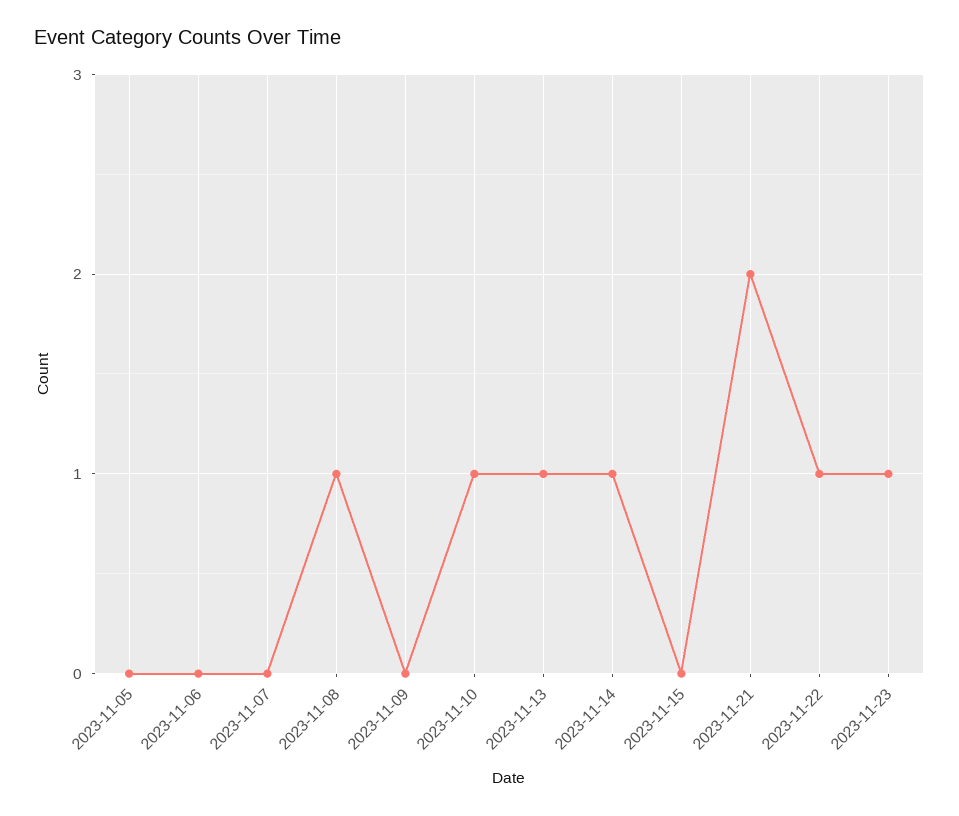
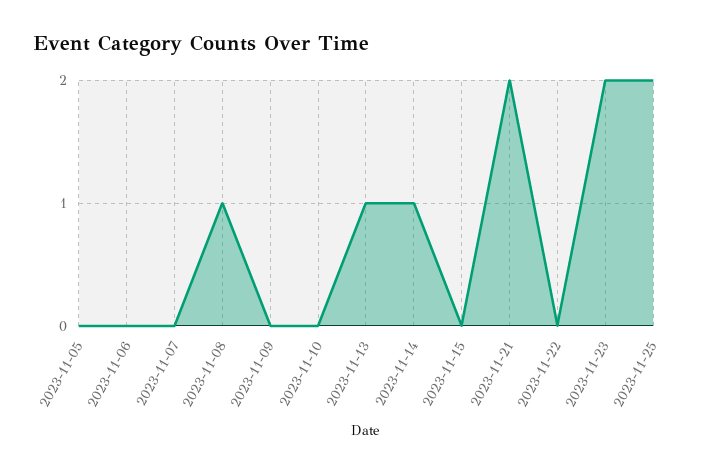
2023-11-10: 1 -> 0
2023-11-22: 1 -> 0
2023-11-23: 1 -> 2
2023-11-25: none -> 2

